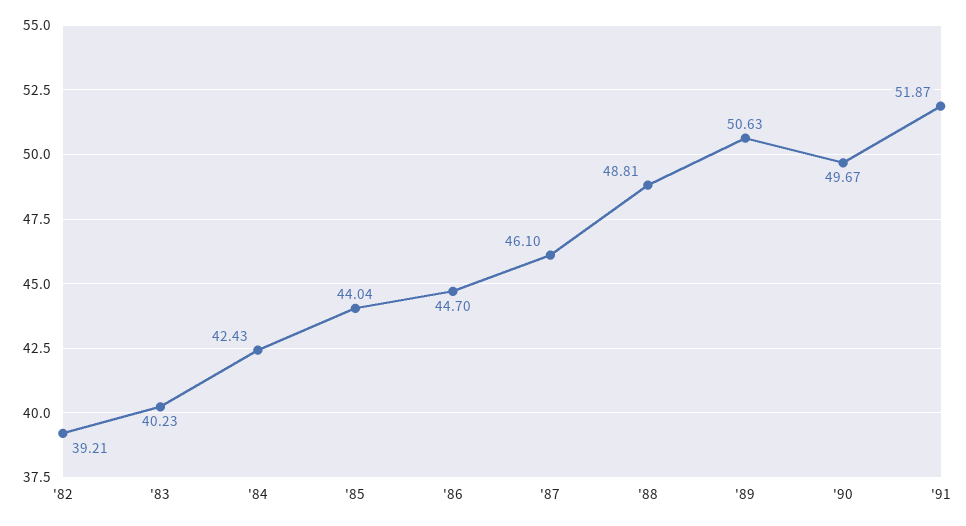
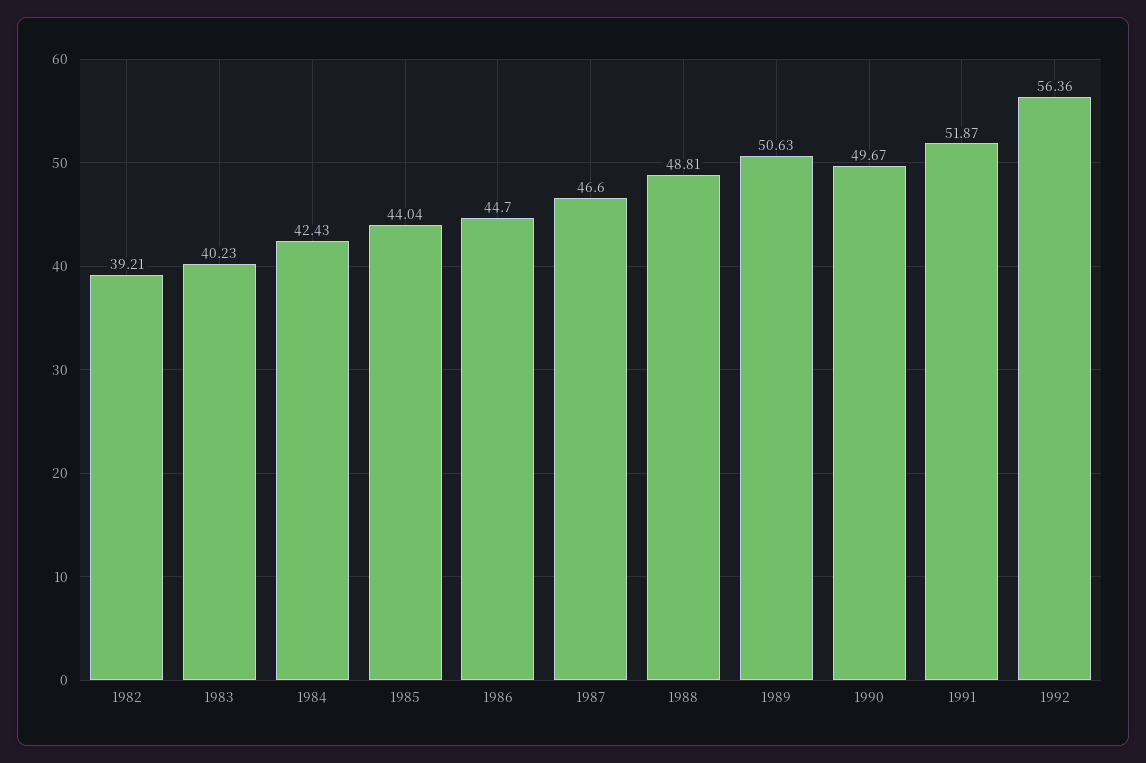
'87: 46.1 -> 46.6
1992: none -> 56.36

